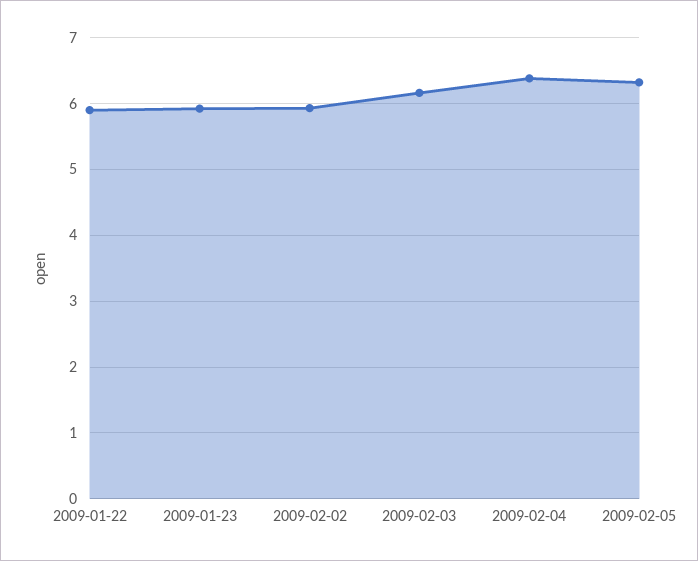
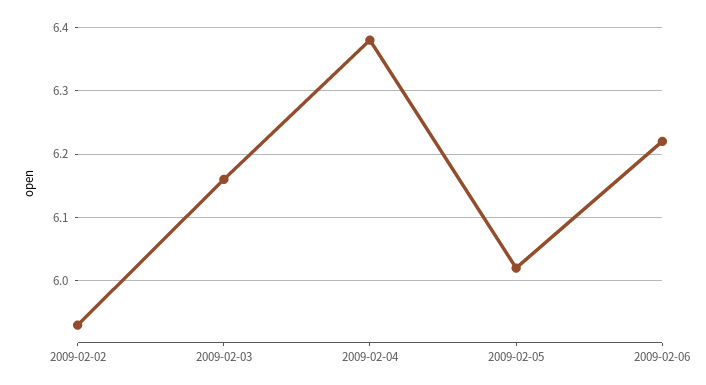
2009-01-22: 5.9 -> none
2009-01-23: 5.9 -> none
2009-02-05: 6.3 -> 6.02
2009-02-06: none -> 6.22

